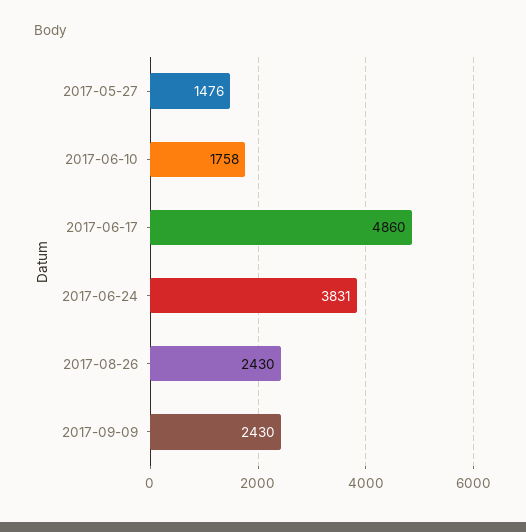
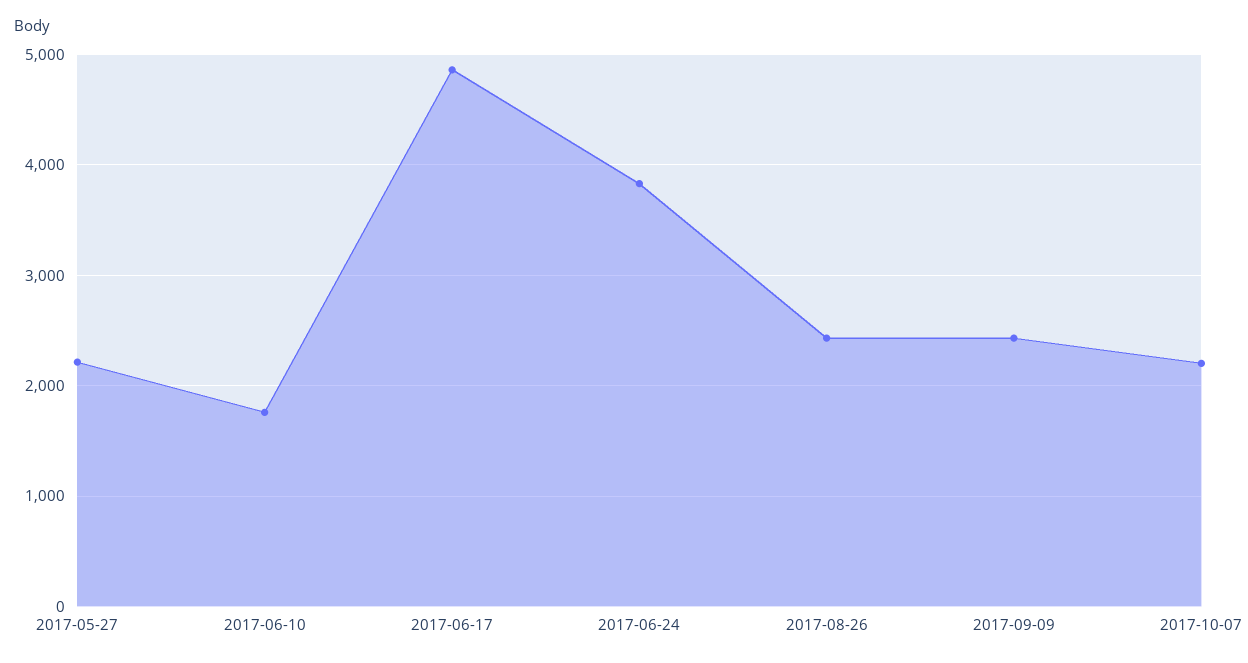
2017-05-27: 1476 -> 2200
2017-10-07: none -> 2200

